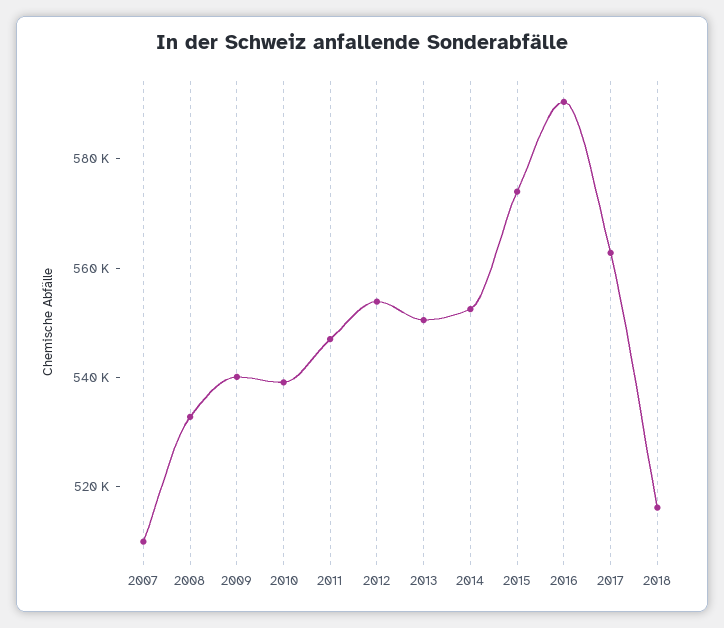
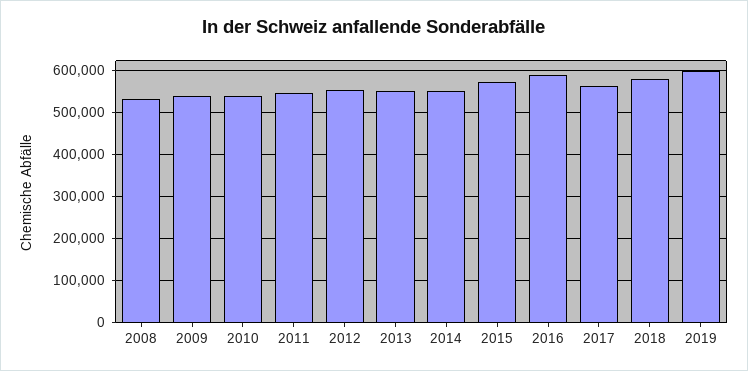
2007: 510000 -> none
2018: 515000 -> 580000
2019: none -> 600000

